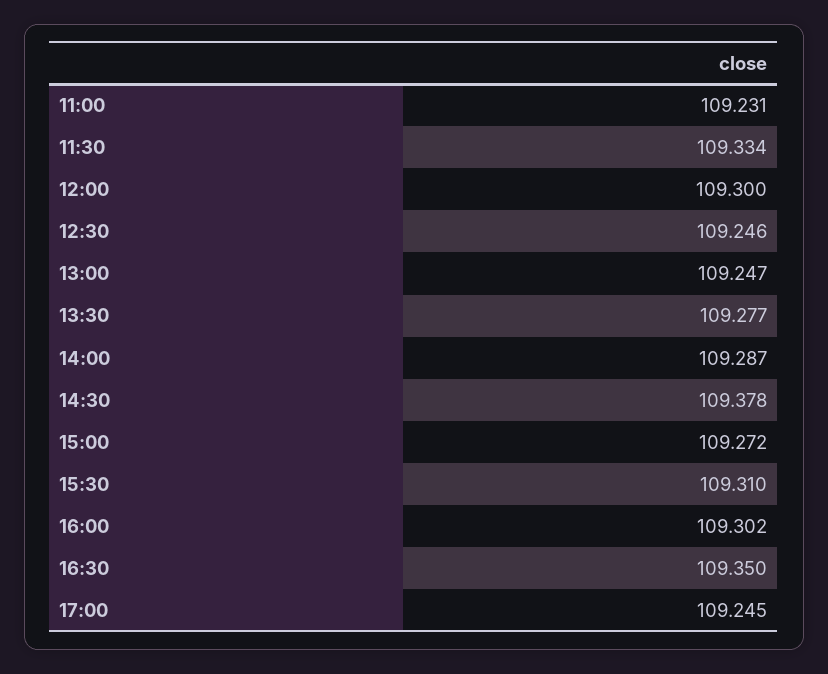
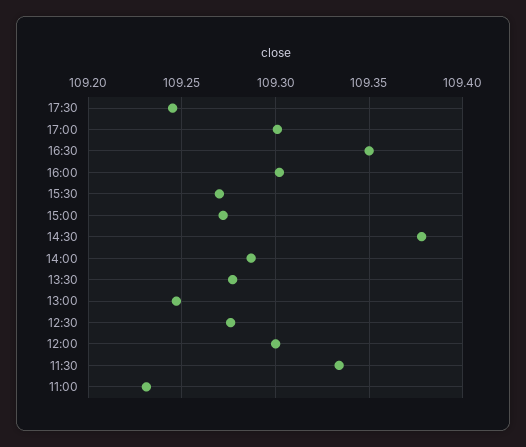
12:30: 109.246 -> 109.275
15:30: 109.31 -> 109.27
17:00: 109.245 -> 109.3
17:30: none -> 109.245

